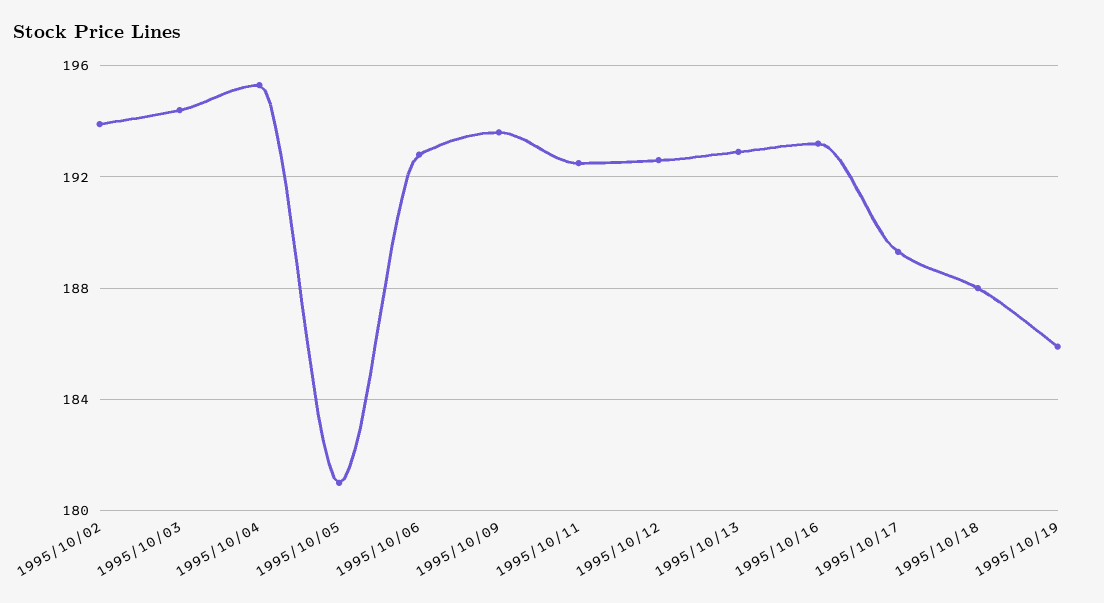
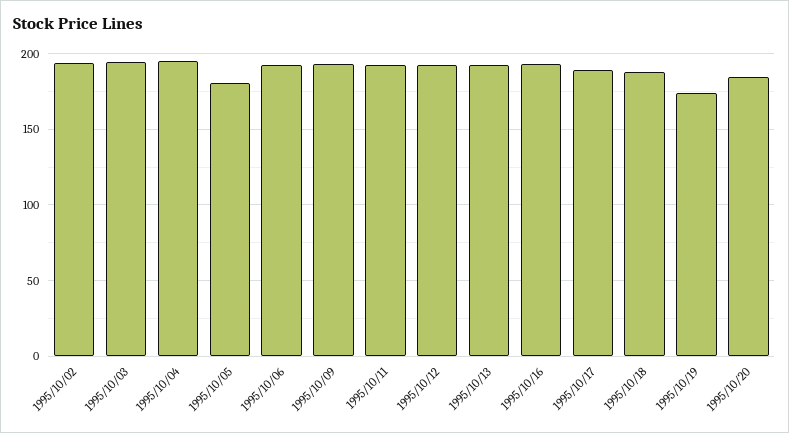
1995/10/19: 186 -> 175
1995/10/20: none -> 185

